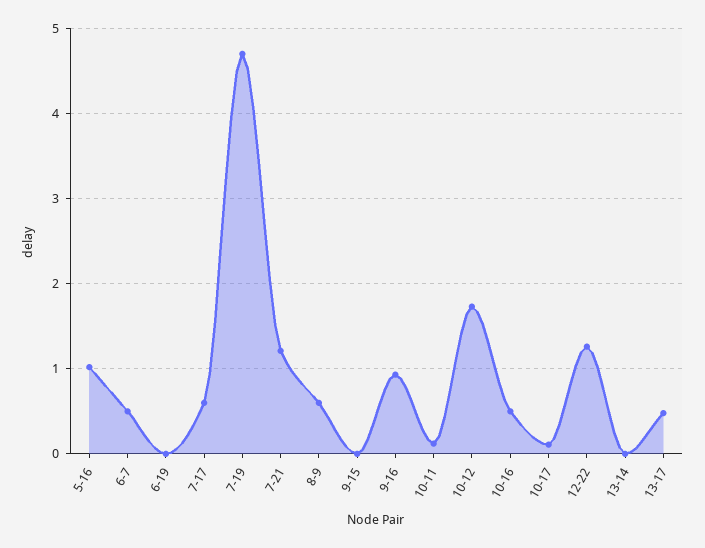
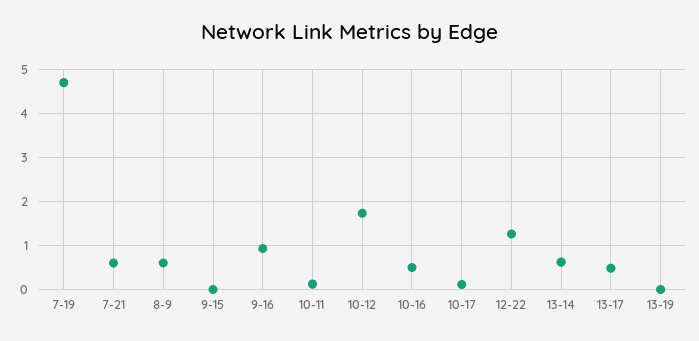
5-16: 1 -> none
6-7: 0.5 -> none
6-19: 0 -> none
7-17: 0.6 -> none
7-21: 1.2 -> 0.6
13-14: 0 -> 0.6
13-19: none -> 0

